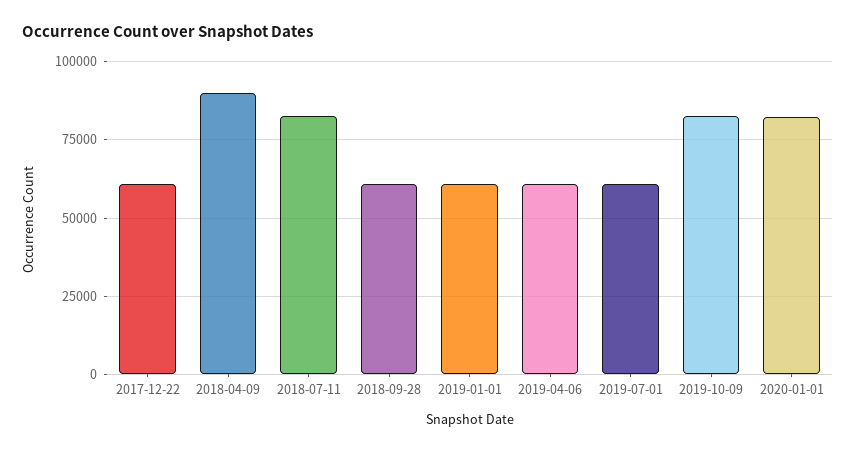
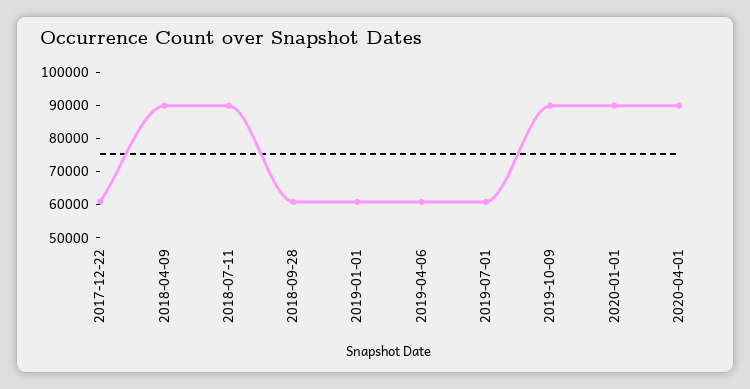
2018-07-11: 82500 -> 90000
2019-10-09: 82500 -> 90000
2020-01-01: 82500 -> 90000
2020-04-01: none -> 90000

